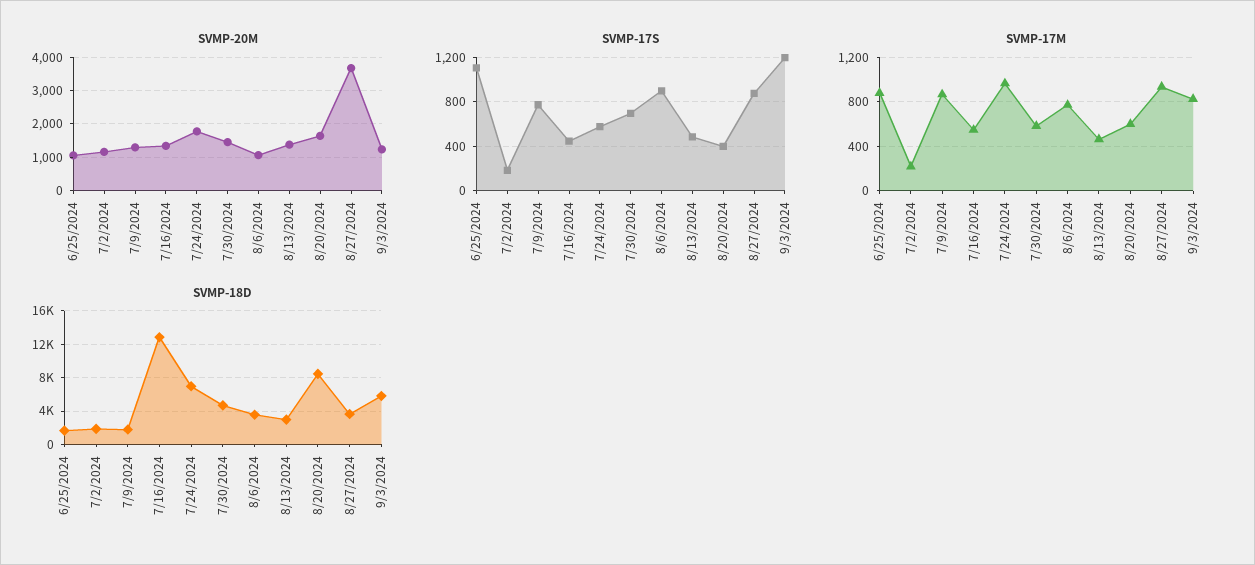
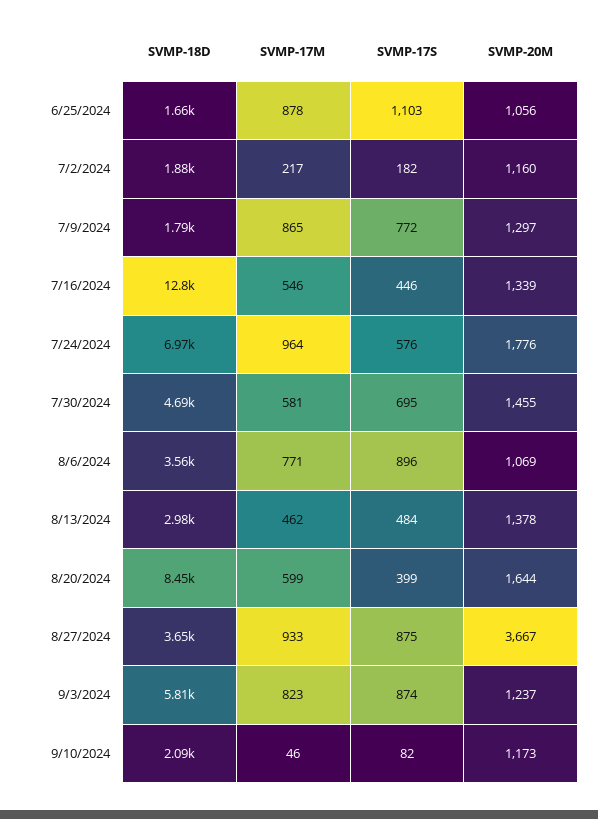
SVMP-17S, 9/3/2024: 1200 -> 874
SVMP-18D, 9/10/2024: none -> 2090
SVMP-17M, 9/10/2024: none -> 46
SVMP-17S, 9/10/2024: none -> 82
SVMP-20M, 9/10/2024: none -> 1173

